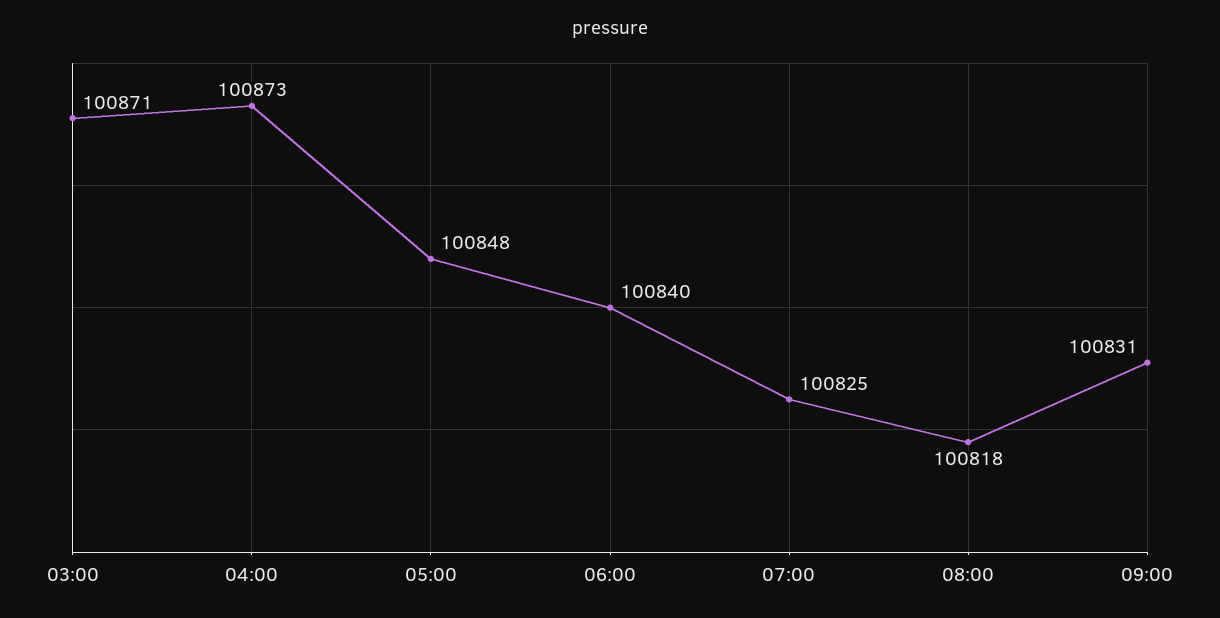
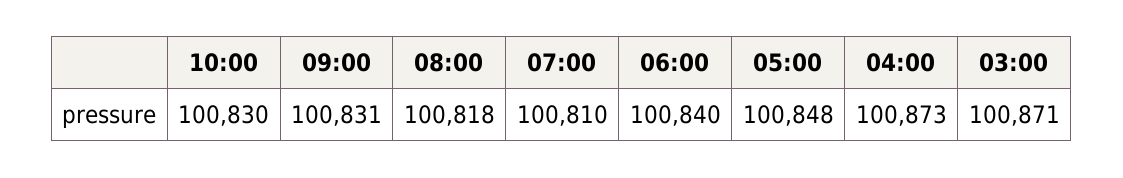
07:00: 100825 -> 100810
10:00: none -> 100830

